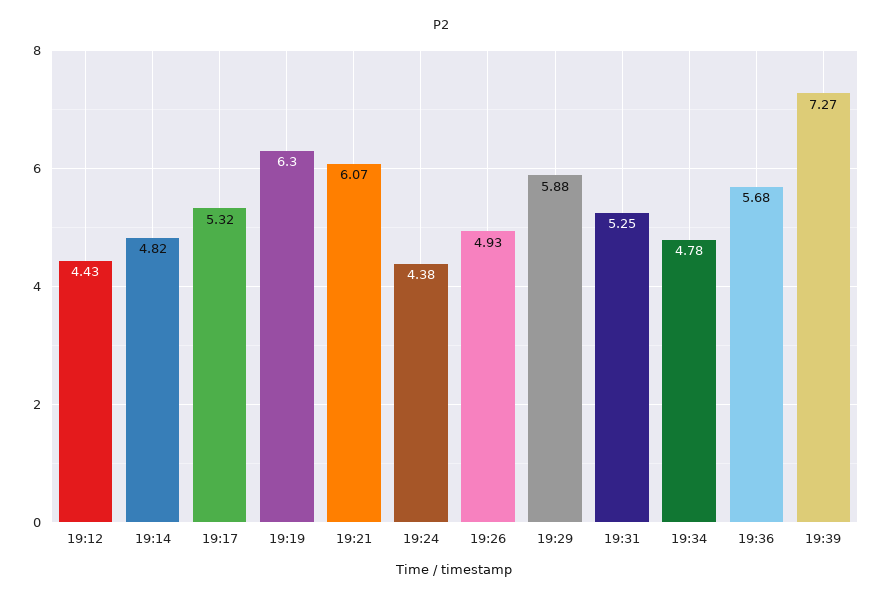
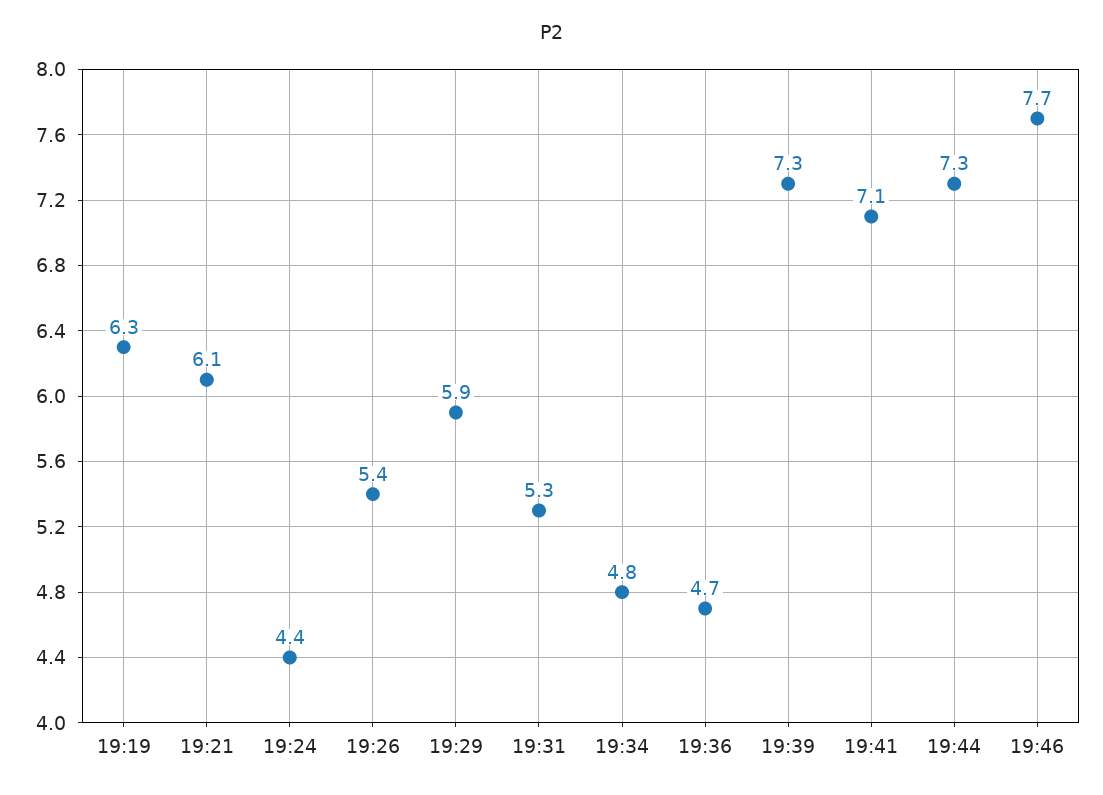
19:12: 4.43 -> none
19:14: 4.82 -> none
19:17: 5.32 -> none
19:26: 4.93 -> 5.4
19:36: 5.68 -> 4.7
19:41: none -> 7.1
19:44: none -> 7.3
19:46: none -> 7.7

